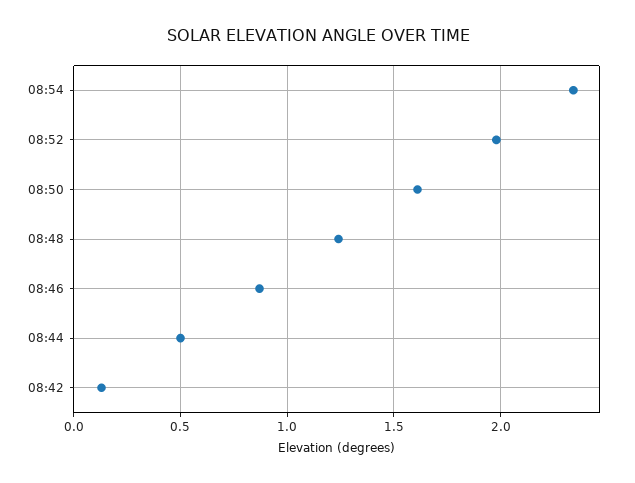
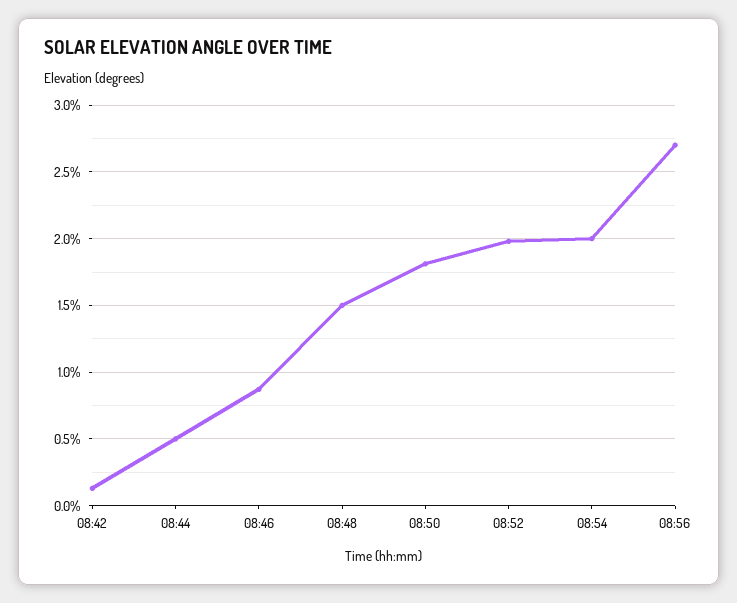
08:54: 2.35 -> 2
08:50: 1.6 -> 1.8
08:48: 1.25 -> 1.5
08:56: none -> 2.7

